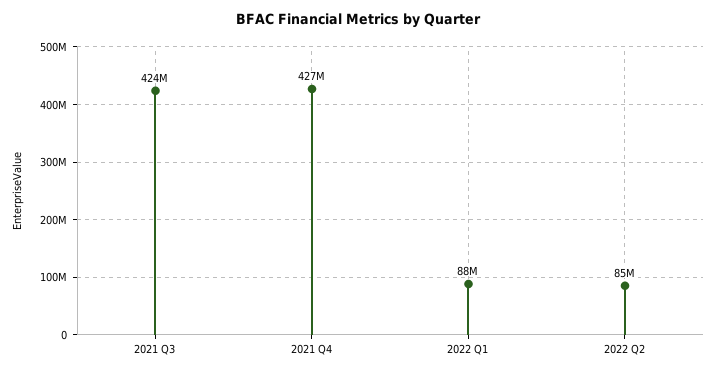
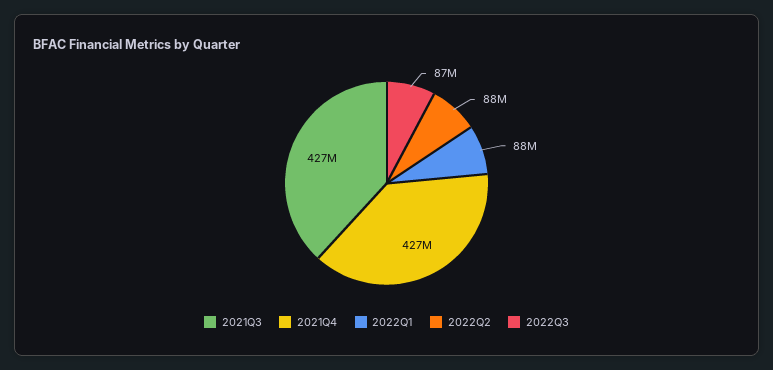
2021 Q3: 424000000 -> 427000000
2022 Q2: 85000000 -> 88000000
2022Q3: none -> 87000000

